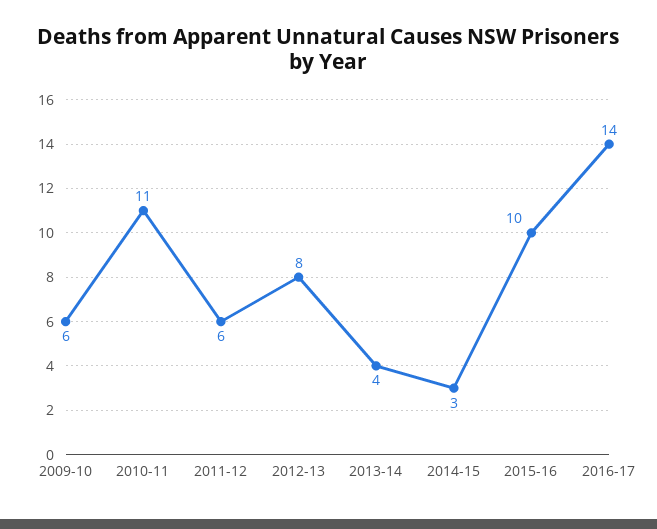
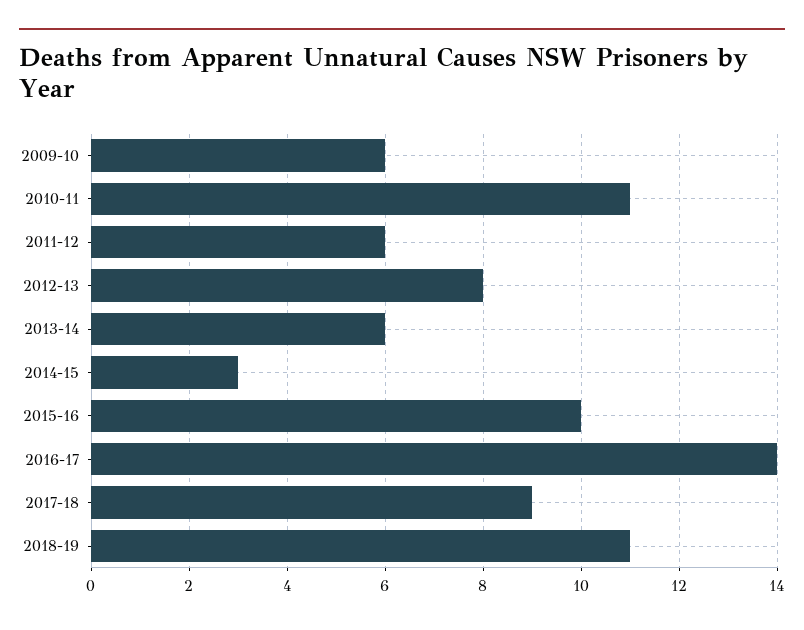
2013-14: 4 -> 6
2017-18: none -> 9
2018-19: none -> 11

